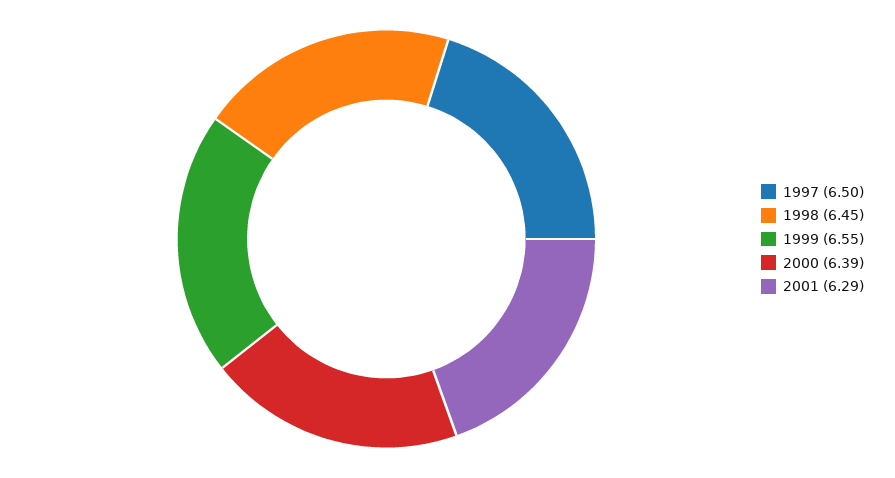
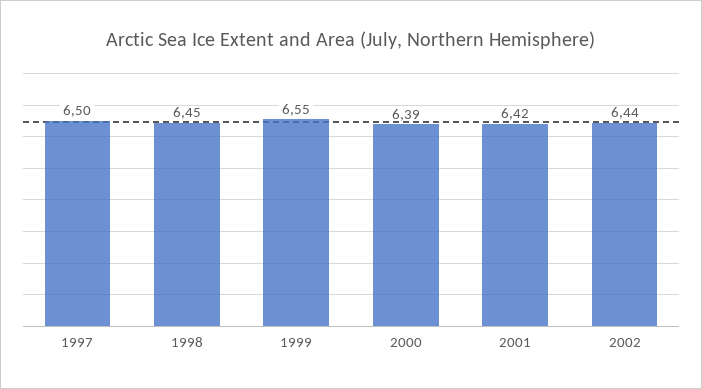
2001: 6.29 -> 6.42
2002: none -> 6.44

